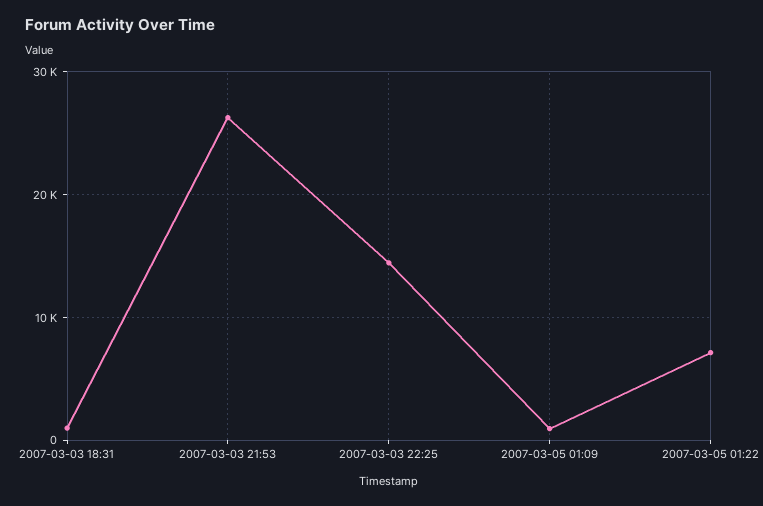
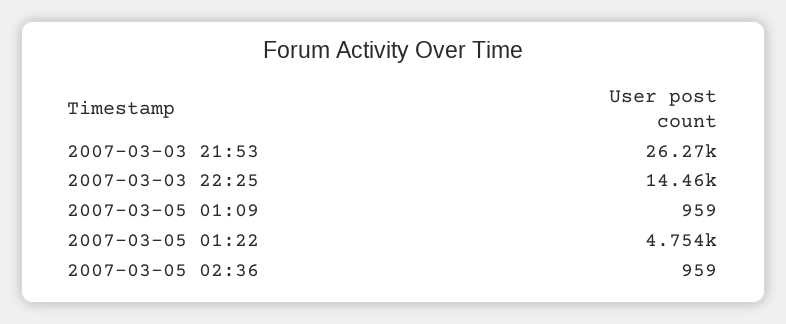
2007-03-03 18:31: 1000 -> none
2007-03-05 01:22: 7000 -> 4754
2007-03-05 02:36: none -> 959

